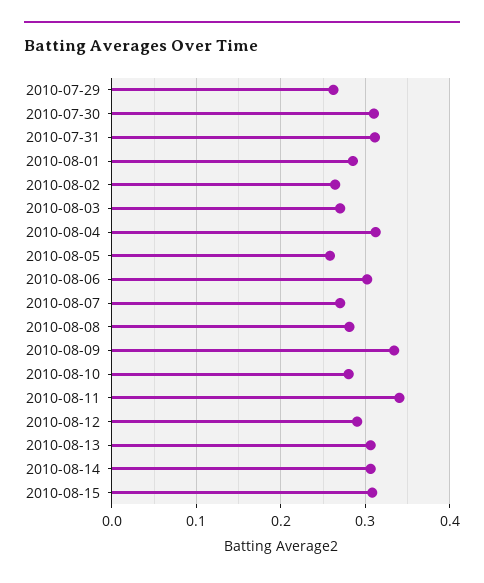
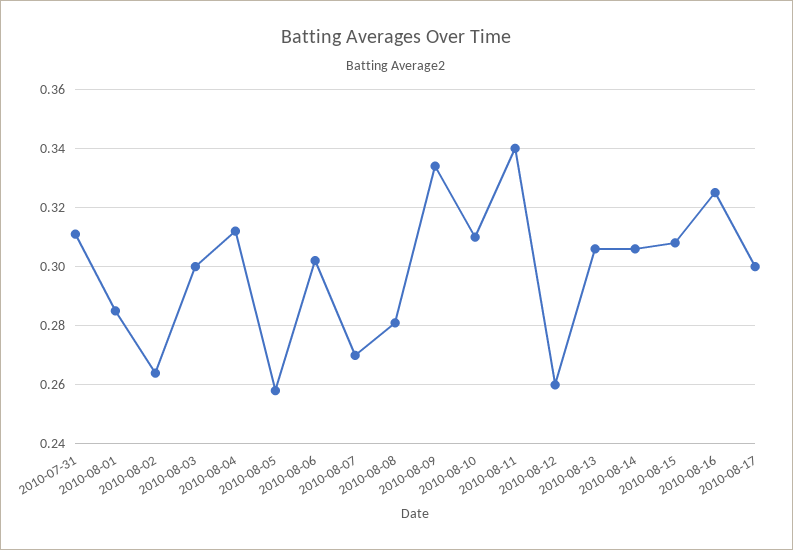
2010-07-29: 0.26 -> none
2010-07-30: 0.31 -> none
2010-08-03: 0.27 -> 0.3
2010-08-10: 0.28 -> 0.31
2010-08-12: 0.29 -> 0.26
2010-08-16: none -> 0.325
2010-08-17: none -> 0.3

